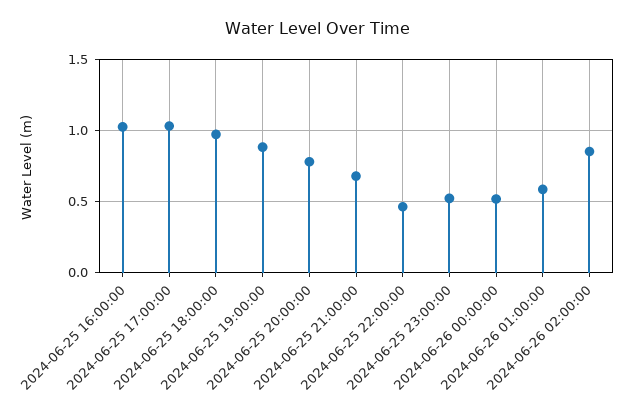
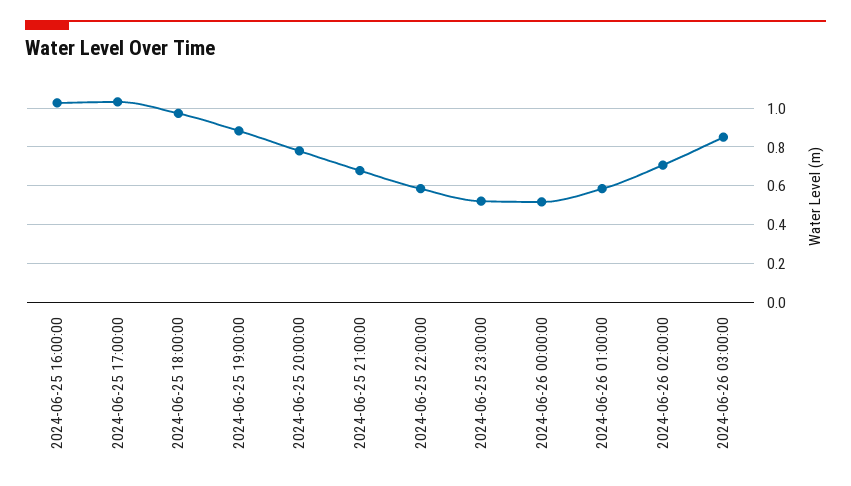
2024-06-25 22:00:00: 0.45 -> 0.6
2024-06-26 02:00:00: 0.85 -> 0.7
2024-06-26 03:00:00: none -> 0.85

